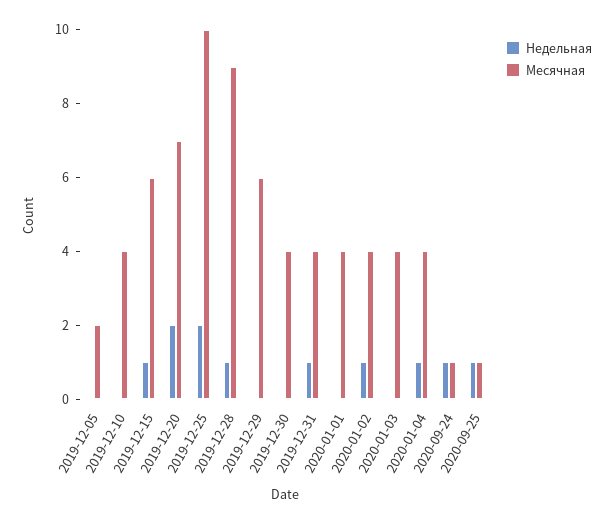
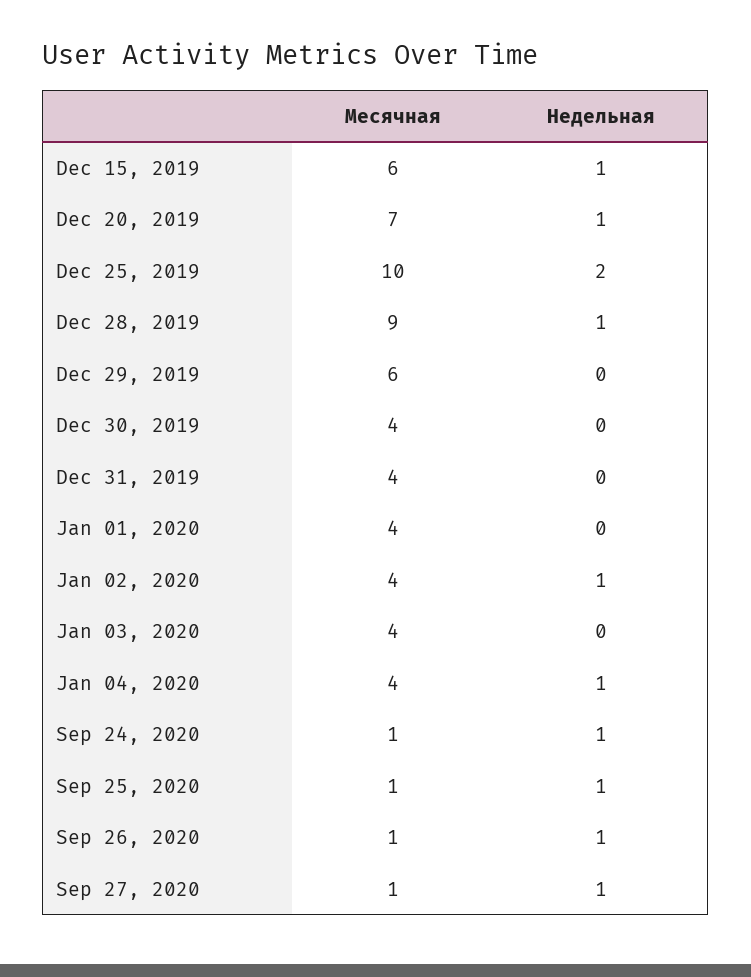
Недельная, 2019-12-05: 0 -> none
Месячная, 2019-12-05: 2 -> none
Недельная, 2019-12-10: 0 -> none
Месячная, 2019-12-10: 4 -> none
Недельная, 2019-12-20: 2 -> 1
Недельная, 2019-12-31: 1 -> 0
Месячная, Sep 26, 2020: none -> 1
Недельная, Sep 26, 2020: none -> 1
Месячная, Sep 27, 2020: none -> 1
Недельная, Sep 27, 2020: none -> 1

